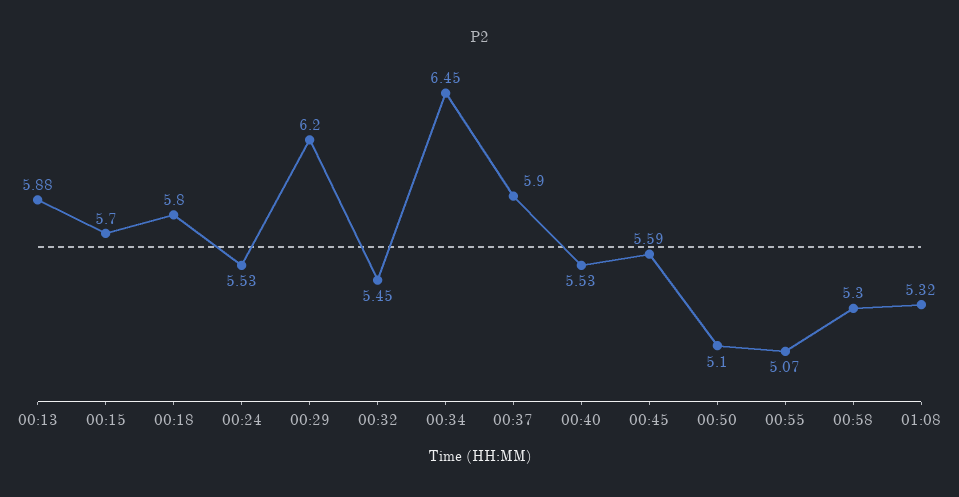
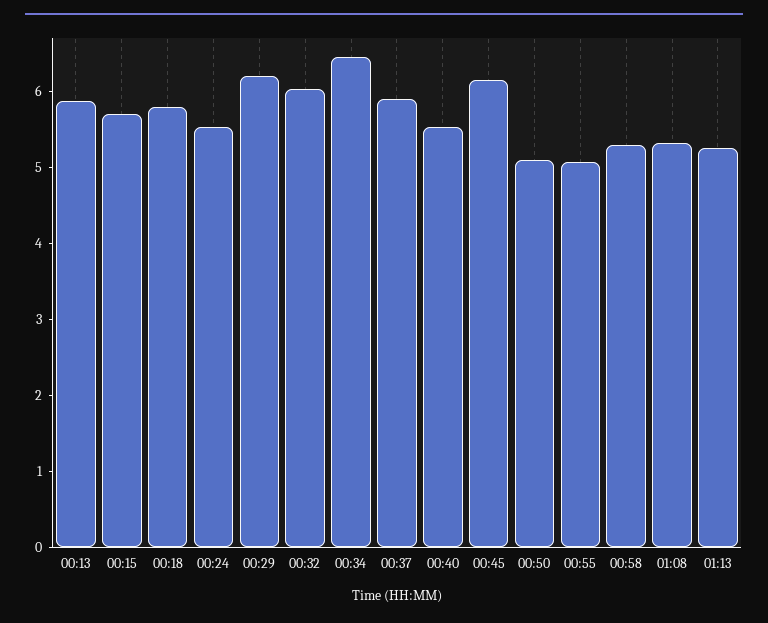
00:32: 5.45 -> 6
00:45: 5.59 -> 6.2
01:13: none -> 5.2

